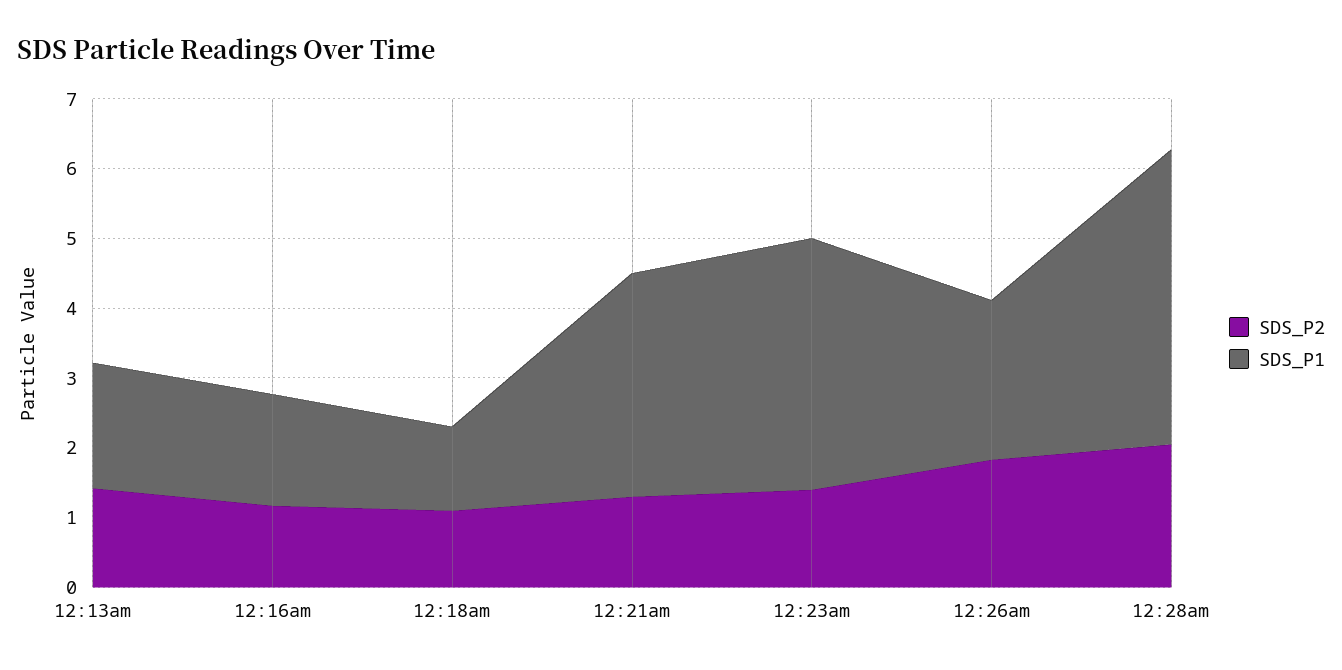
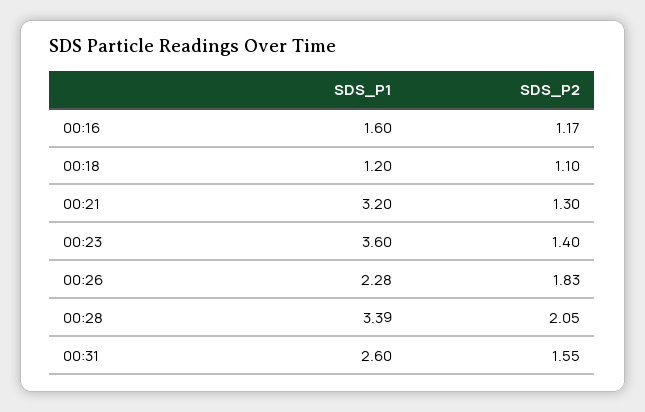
SDS_P2, 12:13am: 1.4 -> none
SDS_P1, 12:13am: 1.8 -> none
SDS_P1, 12:28am: 4.2 -> 3.39
SDS_P1, 00:31: none -> 2.6
SDS_P2, 00:31: none -> 1.55

